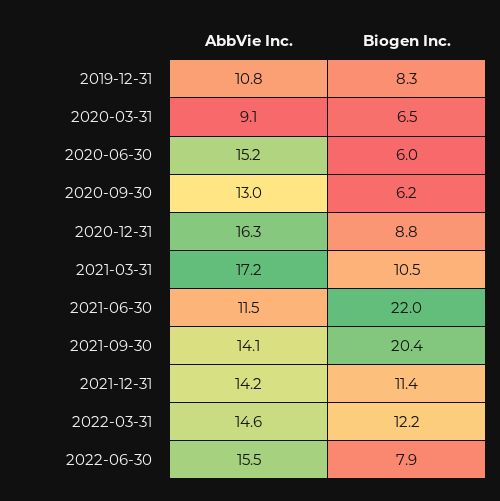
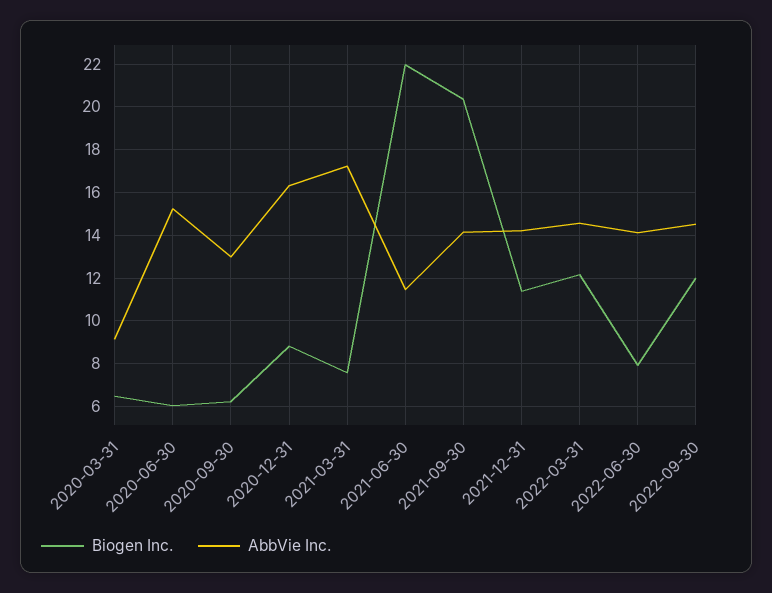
AbbVie Inc., 2019-12-31: 10.8 -> none
Biogen Inc., 2019-12-31: 8.3 -> none
Biogen Inc., 2021-03-31: 10.5 -> 7.5
AbbVie Inc., 2022-06-30: 15.5 -> 14
Biogen Inc., 2022-09-30: none -> 12
AbbVie Inc., 2022-09-30: none -> 14.5

